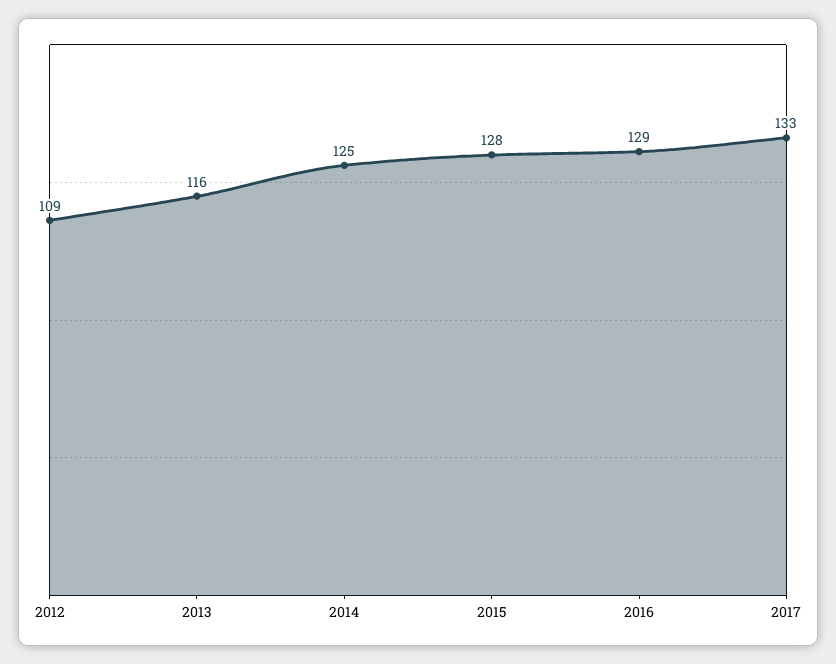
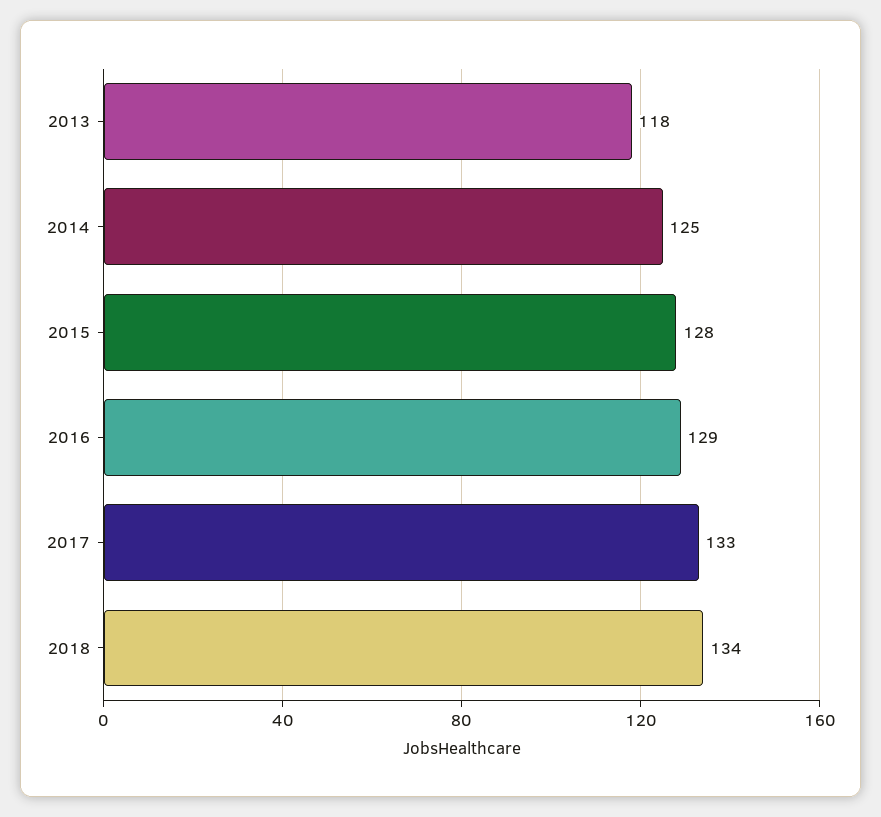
2012: 109 -> none
2013: 116 -> 118
2018: none -> 134

